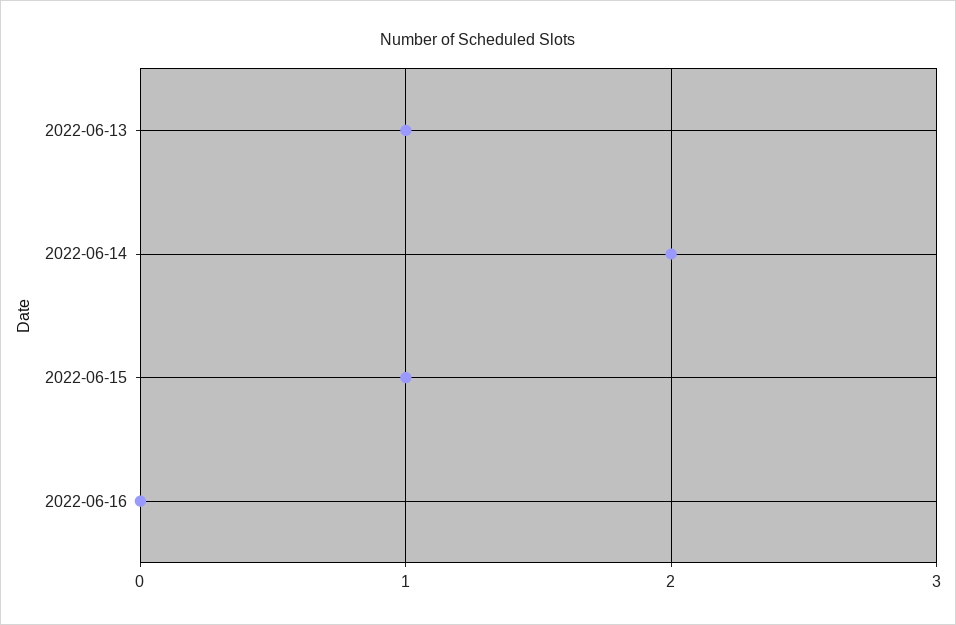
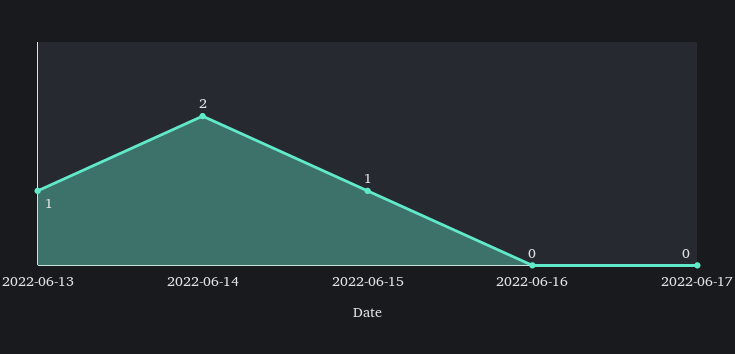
2022-06-17: none -> 0

